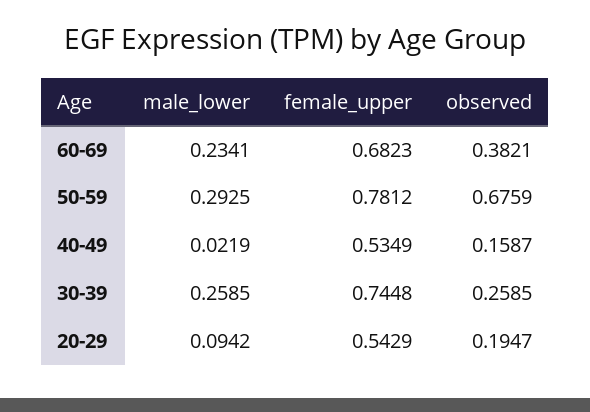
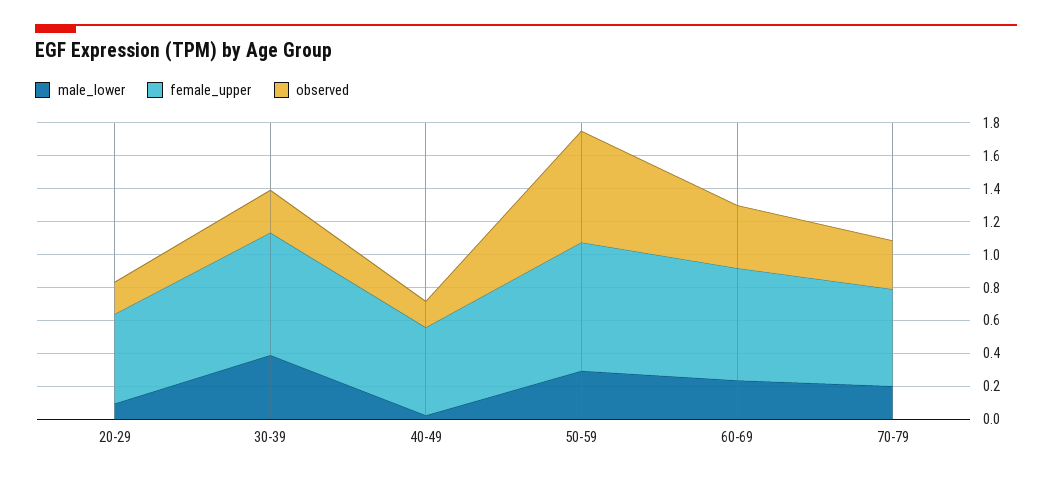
male_lower, 30-39: 0.2585 -> 0.4
male_lower, 70-79: none -> 0.2
female_upper, 70-79: none -> 0.6
observed, 70-79: none -> 0.3

